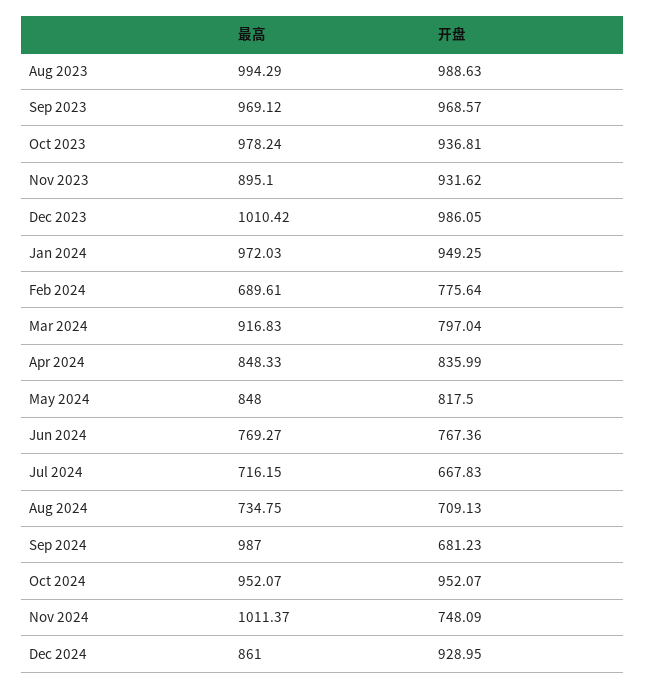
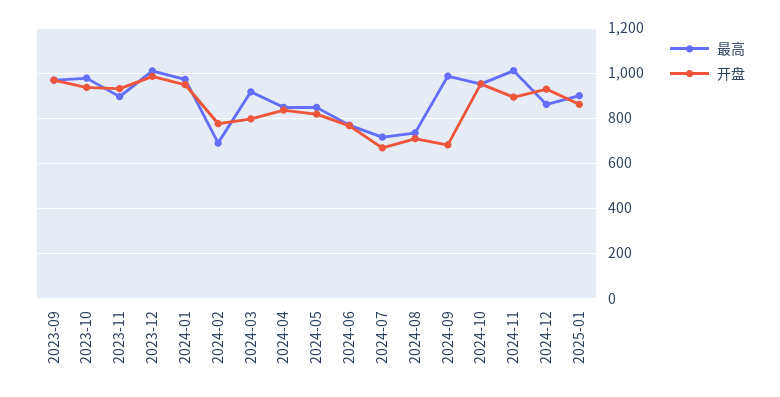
最高, Aug 2023: 994.29 -> none
开盘, Aug 2023: 988.63 -> none
开盘, Nov 2024: 748.09 -> 900
最高, 2025-01: none -> 900
开盘, 2025-01: none -> 850

